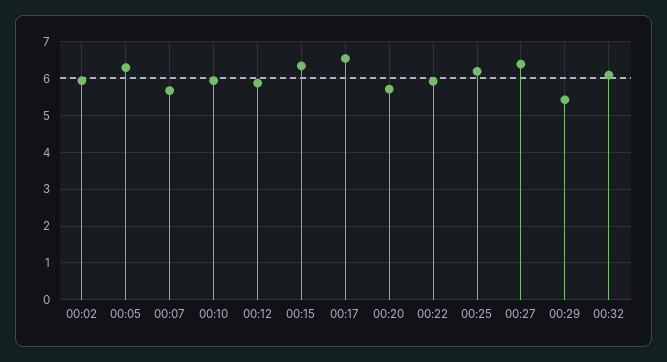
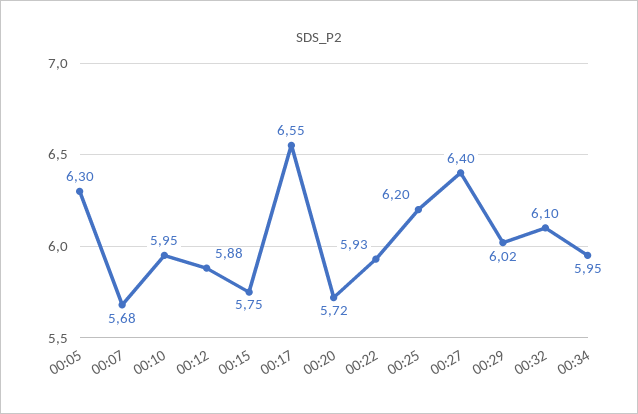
00:02: 6 -> none
00:15: 6.4 -> 5.75
00:29: 5.4 -> 6.02
00:34: none -> 5.95

